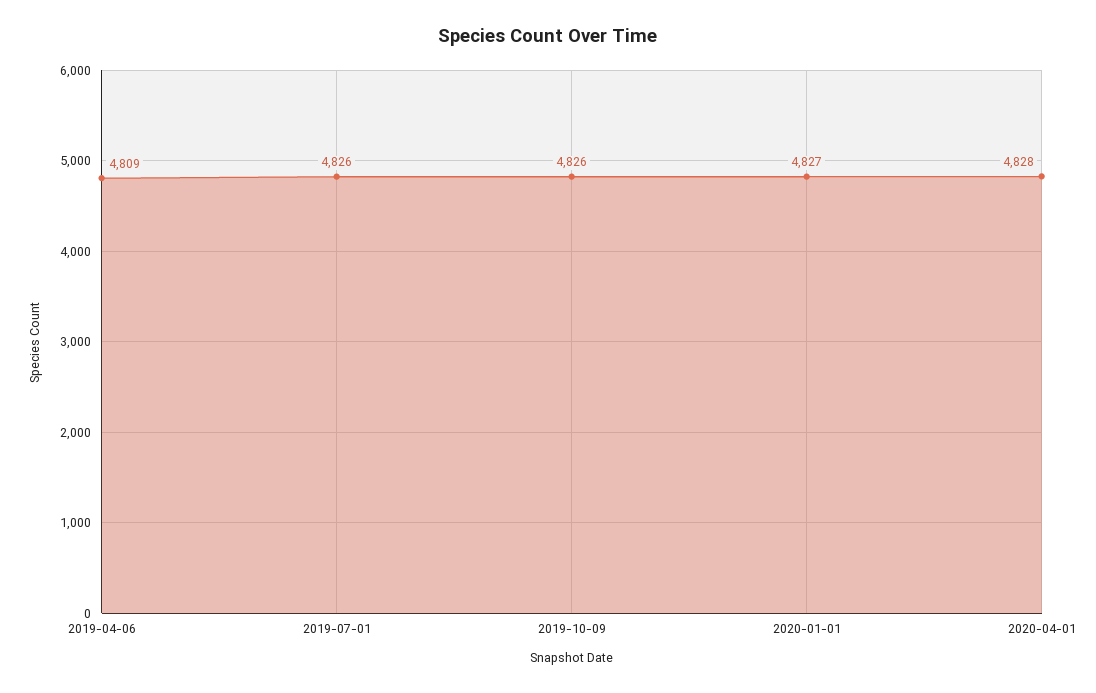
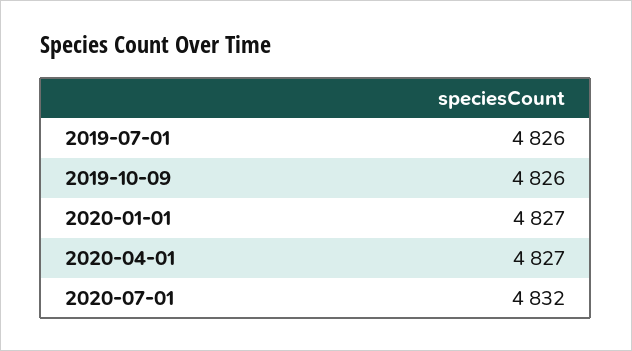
2019-04-06: 4809 -> none
2020-04-01: 4828 -> 4827
2020-07-01: none -> 4832

